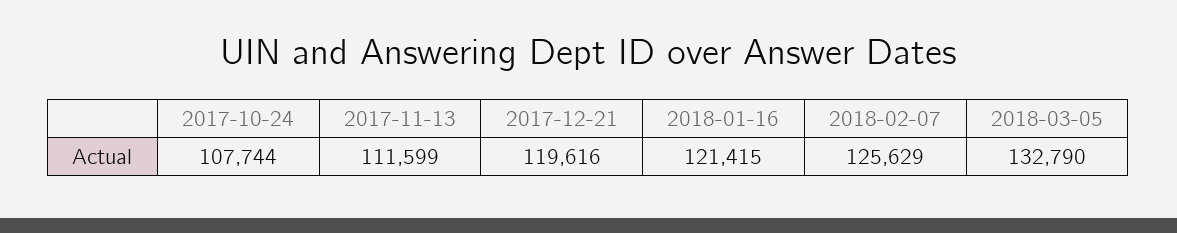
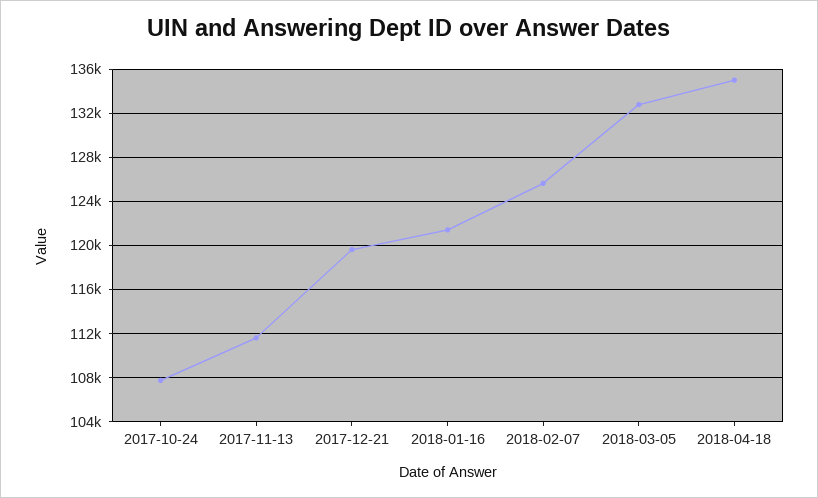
2018-04-18: none -> 135000

